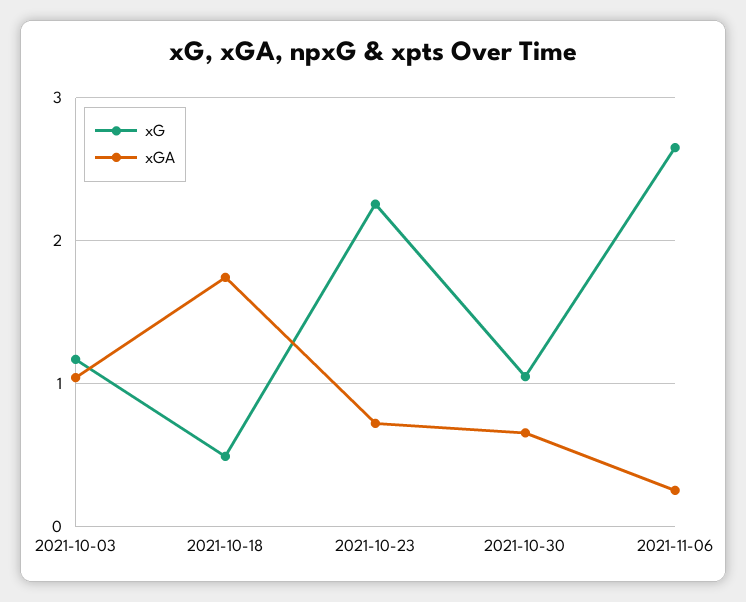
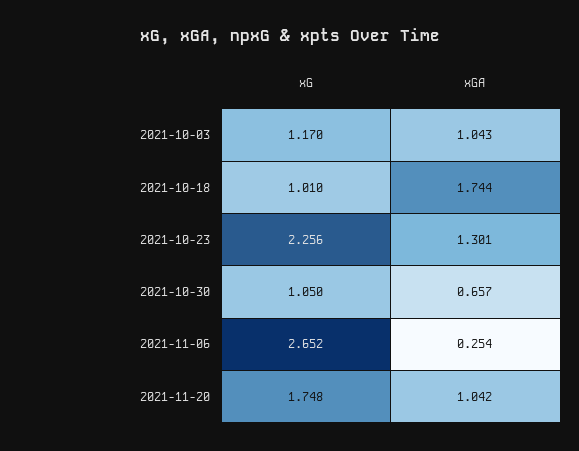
xG, 2021-10-18: 0.5 -> 1.01
xGA, 2021-10-23: 0.7 -> 1.301
xG, 2021-11-20: none -> 1.748
xGA, 2021-11-20: none -> 1.042

